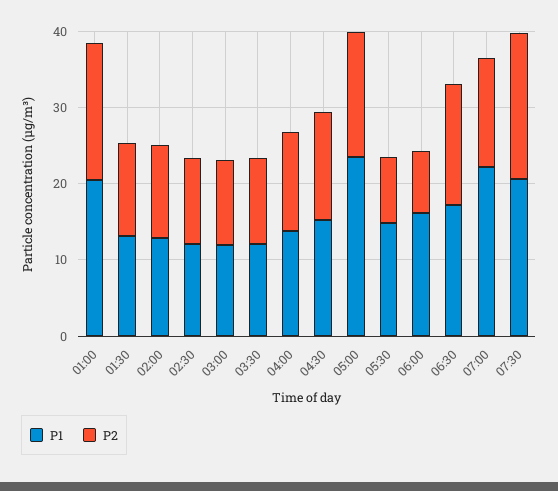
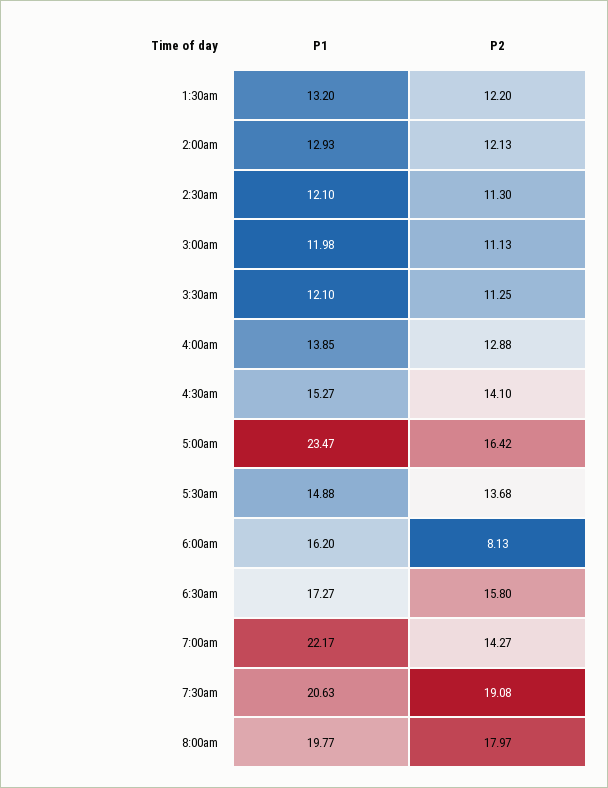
P1, 01:00: 20 -> none
P2, 01:00: 18 -> none
P2, 05:30: 8 -> 13.68
P1, 8:00am: none -> 19.77
P2, 8:00am: none -> 17.97

